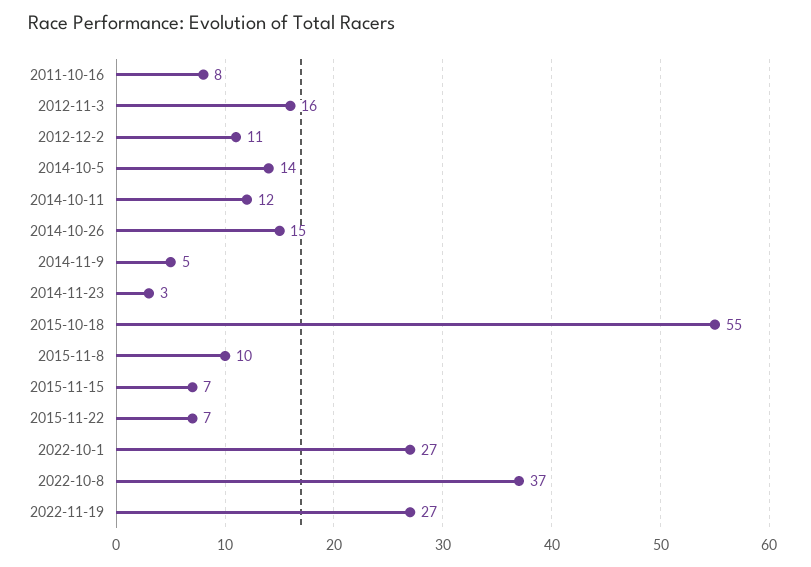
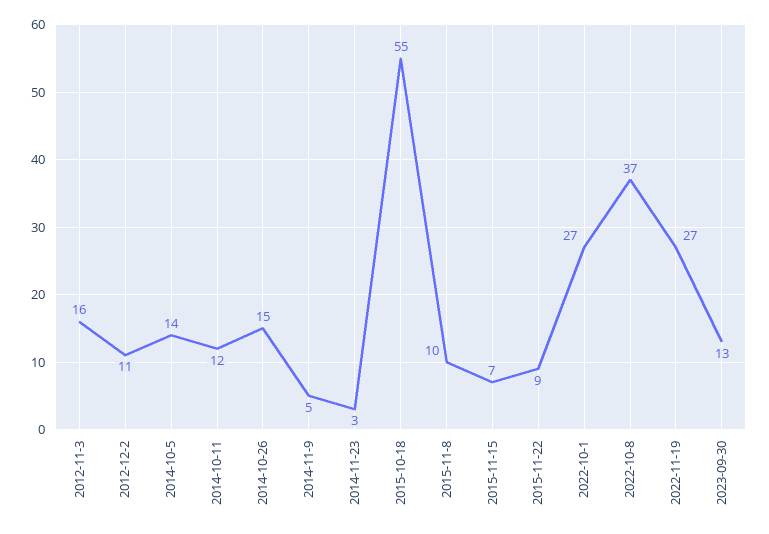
2011-10-16: 8 -> none
2015-11-22: 7 -> 9
2023-09-30: none -> 13

